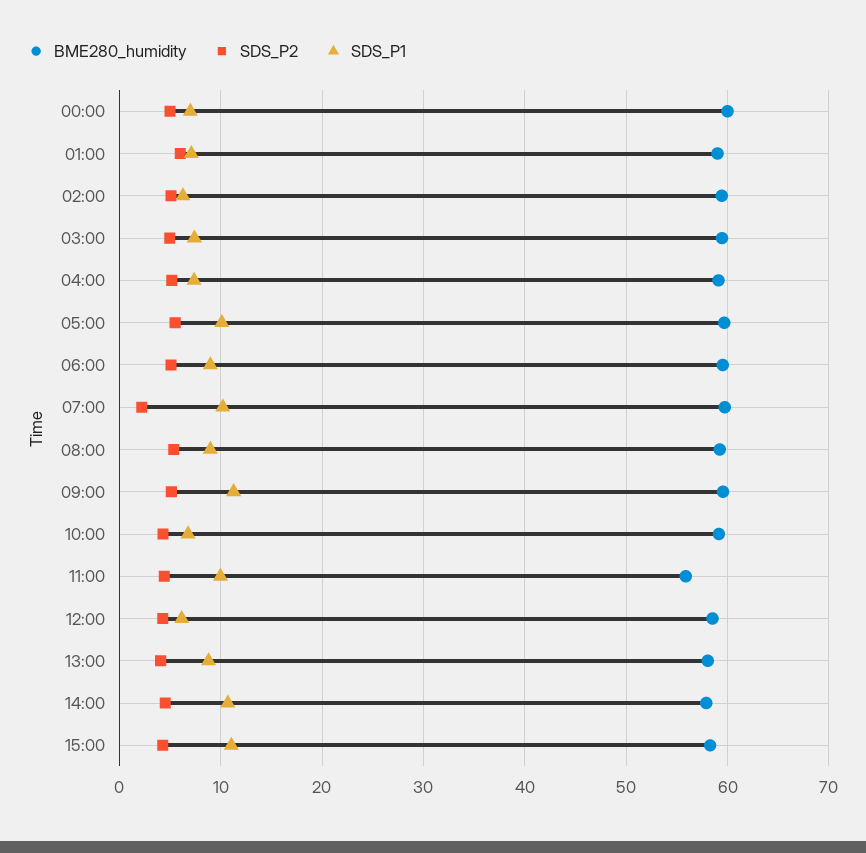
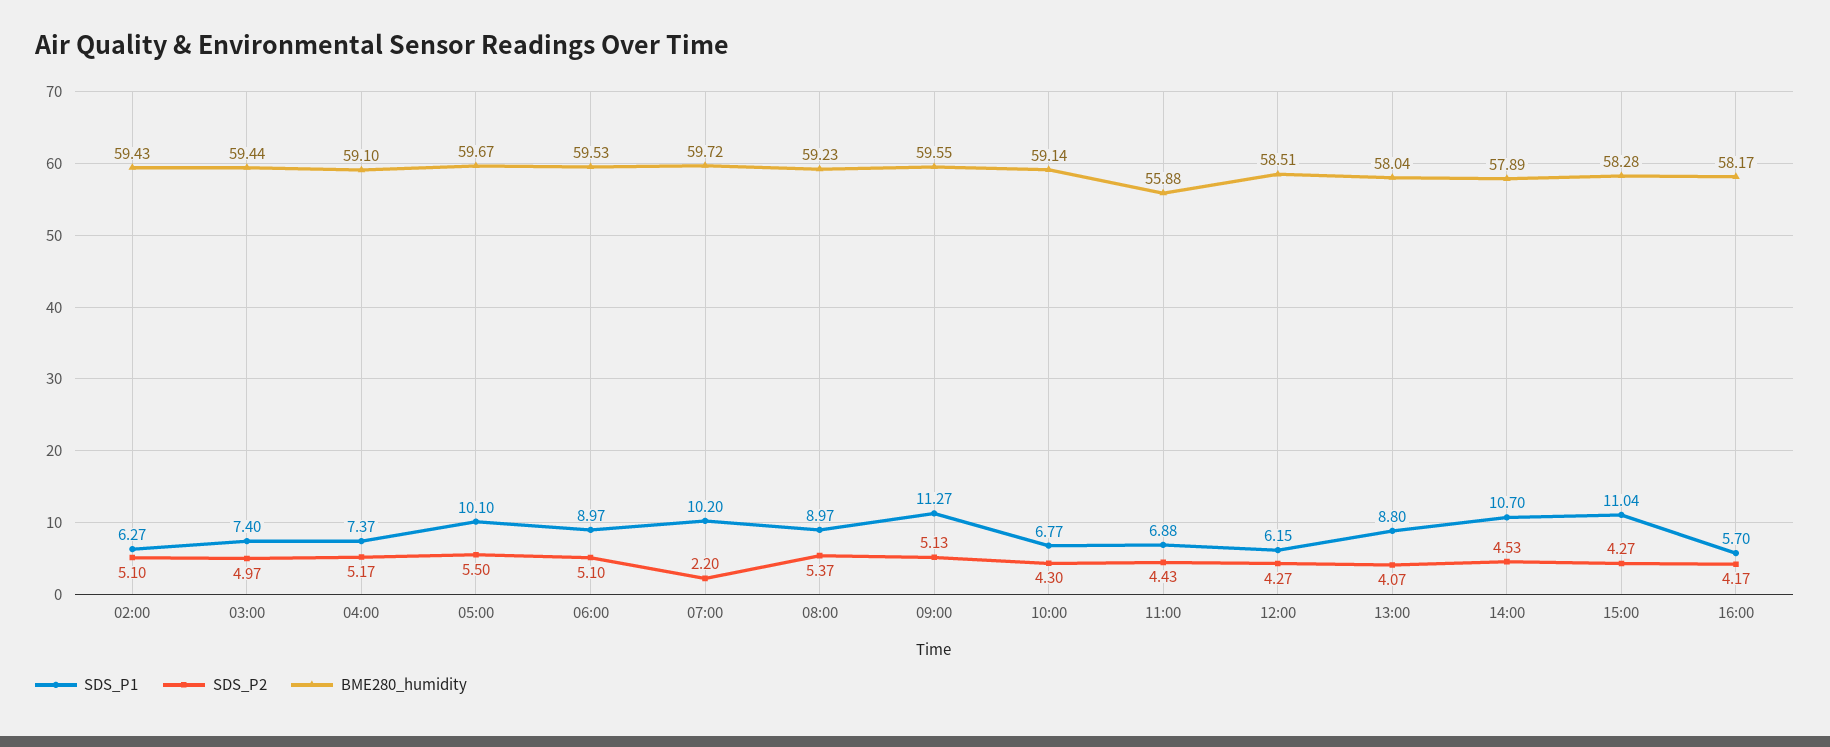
BME280_humidity, 00:00: 60 -> none
SDS_P2, 00:00: 5 -> none
SDS_P1, 00:00: 7 -> none
BME280_humidity, 01:00: 59 -> none
SDS_P2, 01:00: 6 -> none
SDS_P1, 01:00: 7 -> none
SDS_P1, 11:00: 10 -> 6.88
SDS_P1, 16:00: none -> 5.7
SDS_P2, 16:00: none -> 4.17
BME280_humidity, 16:00: none -> 58.17

